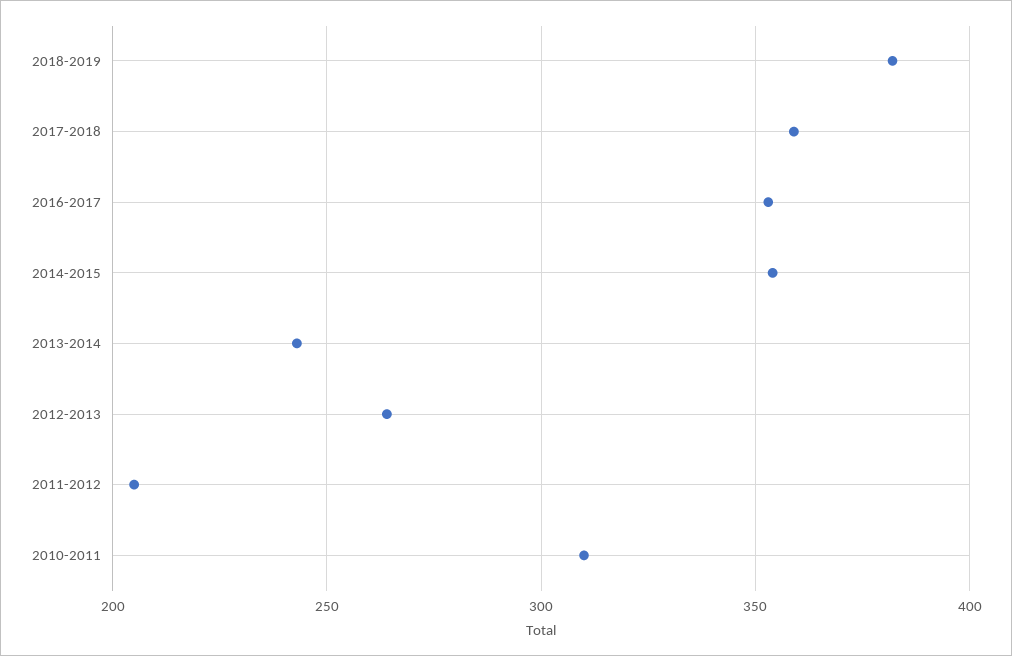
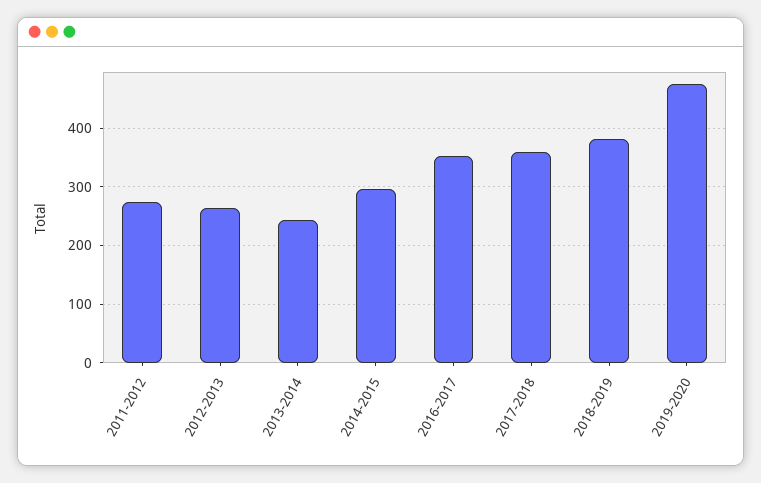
2014-2015: 355 -> 300
2011-2012: 205 -> 280
2010-2011: 310 -> none
2019-2020: none -> 480

